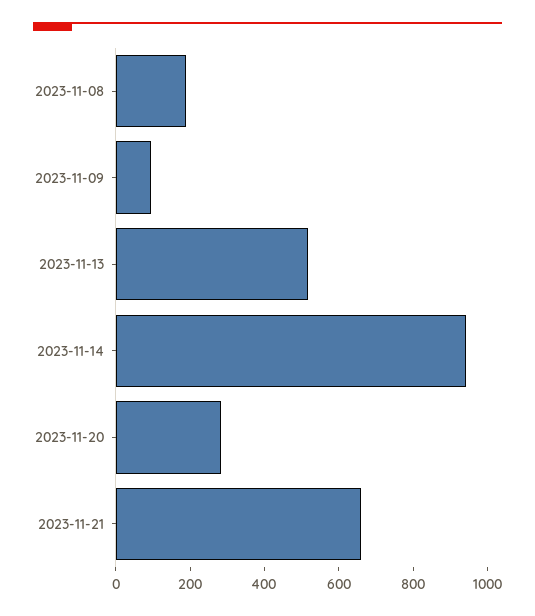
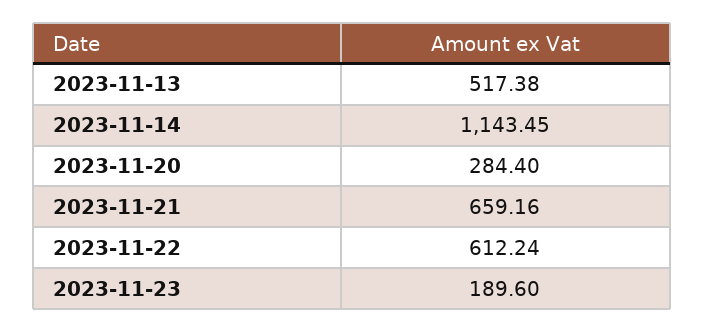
2023-11-08: 200 -> none
2023-11-09: 100 -> none
2023-11-14: 950 -> 1143.45
2023-11-22: none -> 612.24
2023-11-23: none -> 189.6

